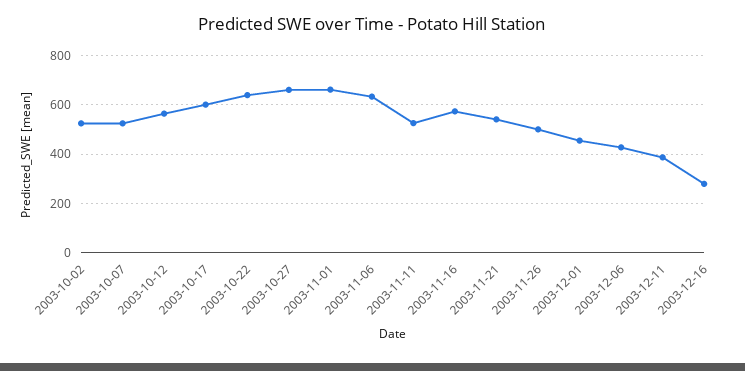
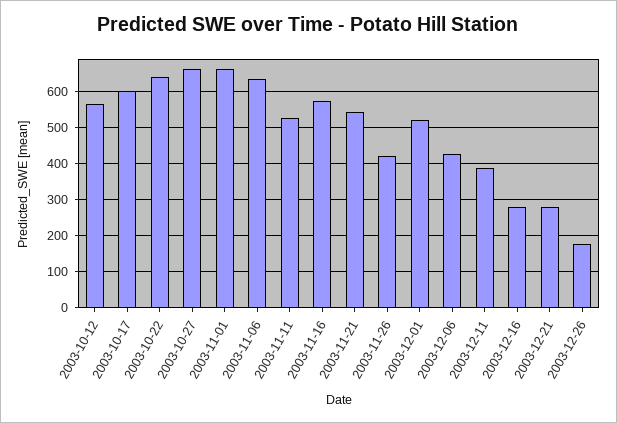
2003-10-02: 525 -> none
2003-10-07: 525 -> none
2003-11-26: 500 -> 420
2003-12-01: 450 -> 520
2003-12-21: none -> 280
2003-12-26: none -> 180

